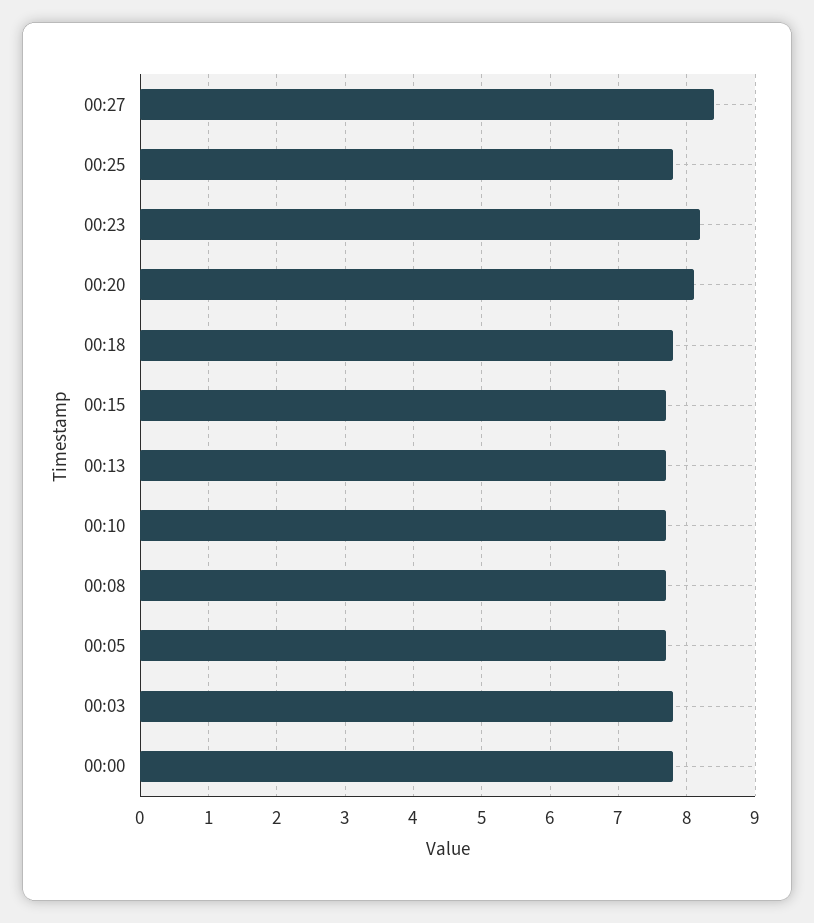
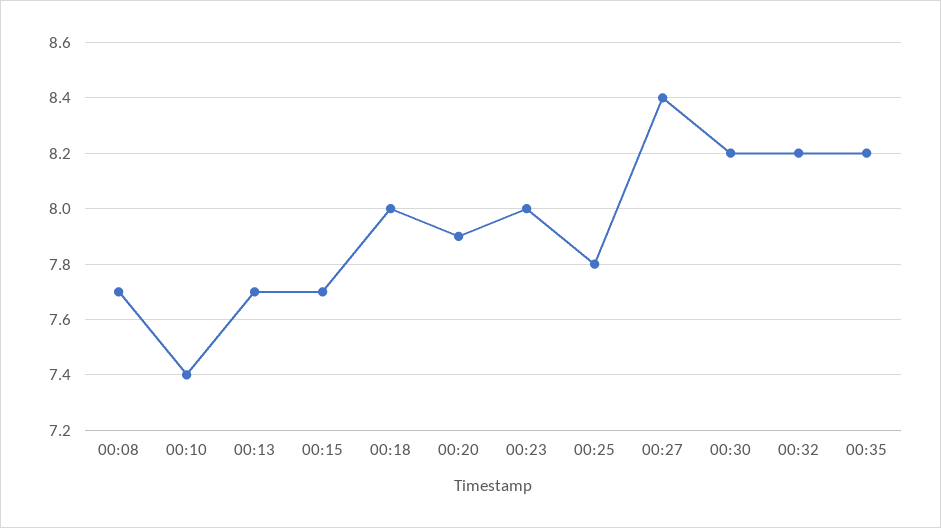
00:23: 8.2 -> 8
00:20: 8.1 -> 7.9
00:18: 7.8 -> 8
00:10: 7.7 -> 7.4
00:05: 7.7 -> none
00:03: 7.8 -> none
00:00: 7.8 -> none
00:30: none -> 8.2
00:32: none -> 8.2
00:35: none -> 8.2

